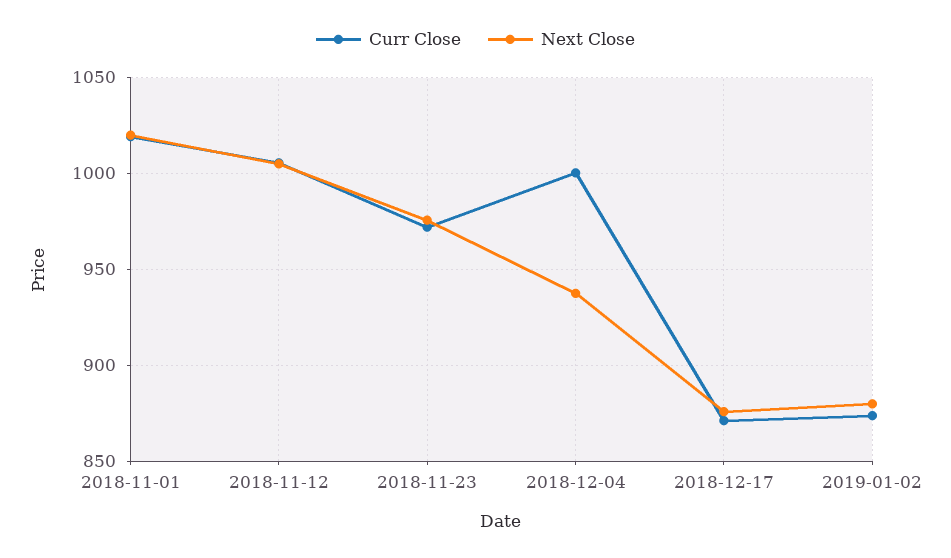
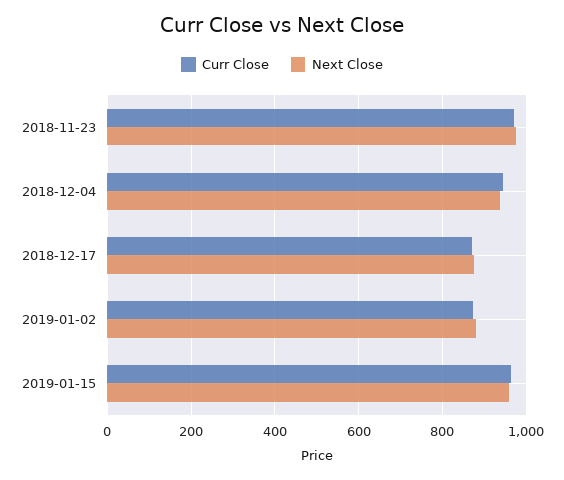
Curr Close, 2018-11-01: 1020 -> none
Next Close, 2018-11-01: 1020 -> none
Curr Close, 2018-11-12: 1005 -> none
Next Close, 2018-11-12: 1005 -> none
Curr Close, 2018-12-04: 1000 -> 940
Curr Close, 2019-01-15: none -> 960
Next Close, 2019-01-15: none -> 960

